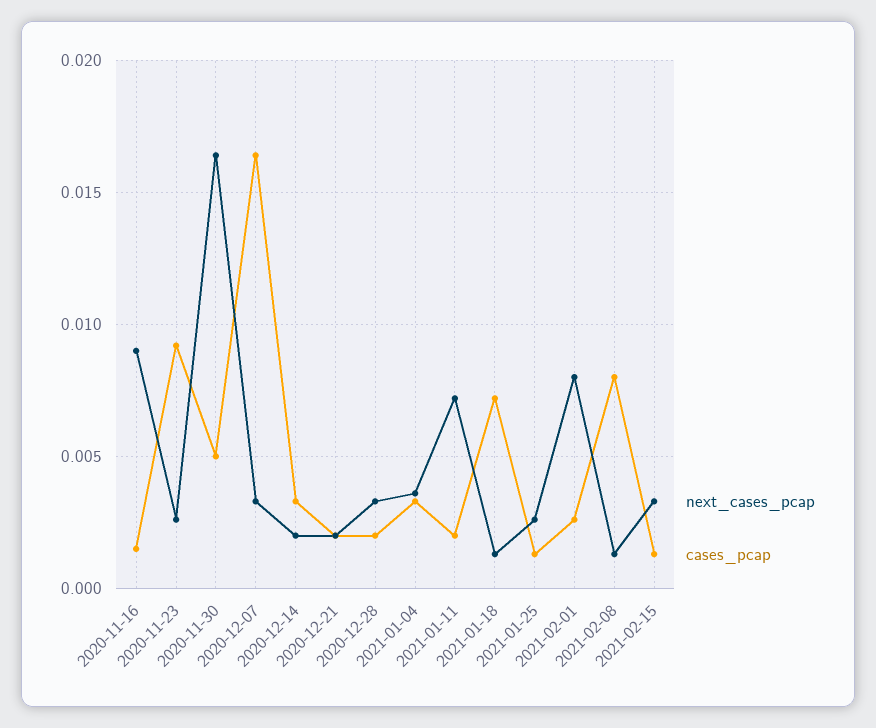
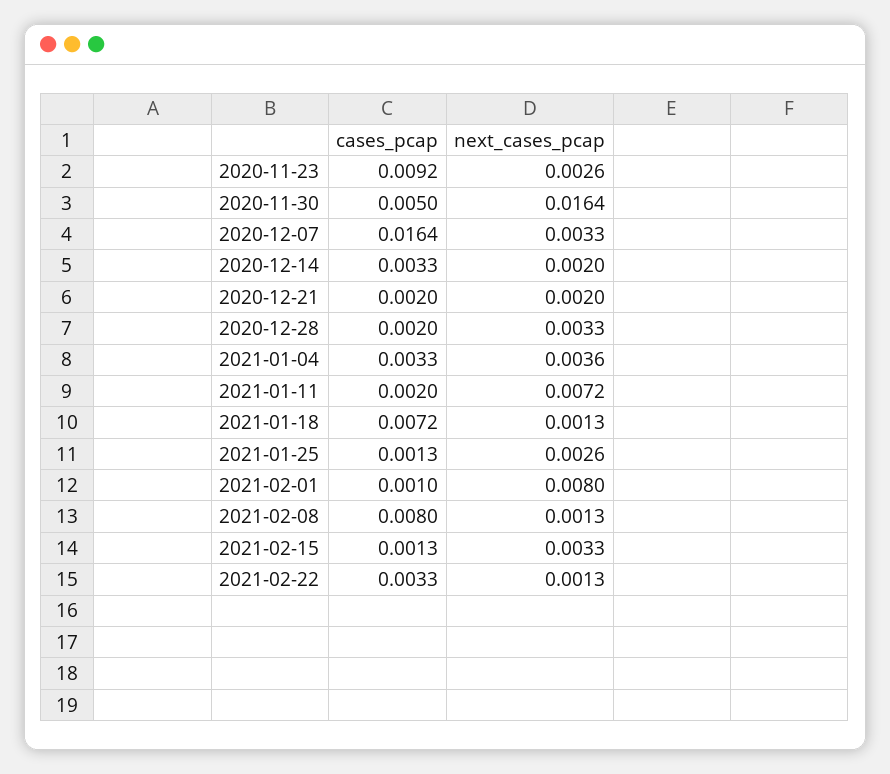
next_cases_pcap, 2020-11-16: 0.009 -> none
cases_pcap, 2020-11-16: 0.0015 -> none
cases_pcap, 2021-02-01: 0.0025 -> 0.001
cases_pcap, 2021-02-22: none -> 0.0033
next_cases_pcap, 2021-02-22: none -> 0.0013

